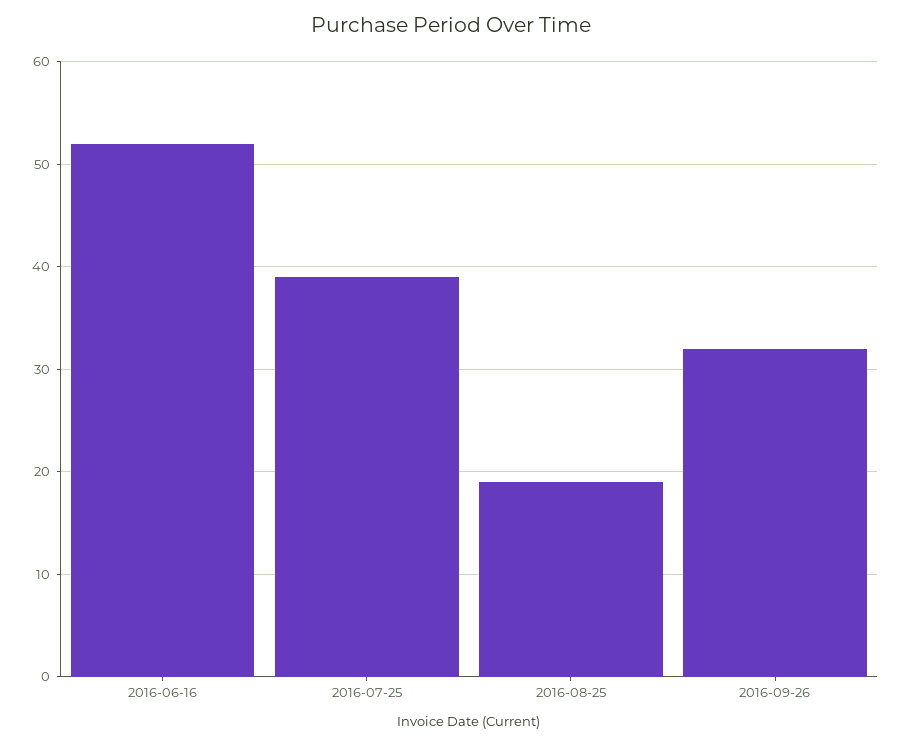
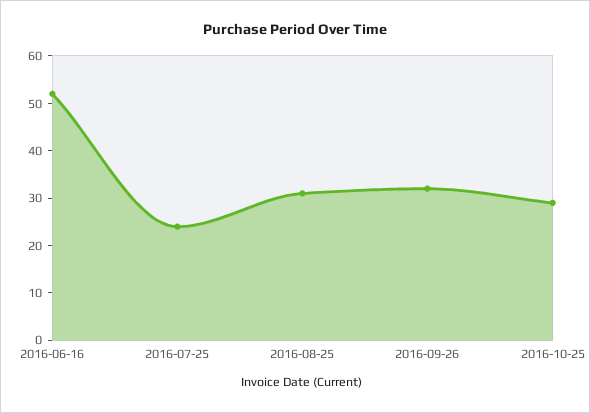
2016-07-25: 39 -> 25
2016-08-25: 19 -> 30
2016-10-25: none -> 30

